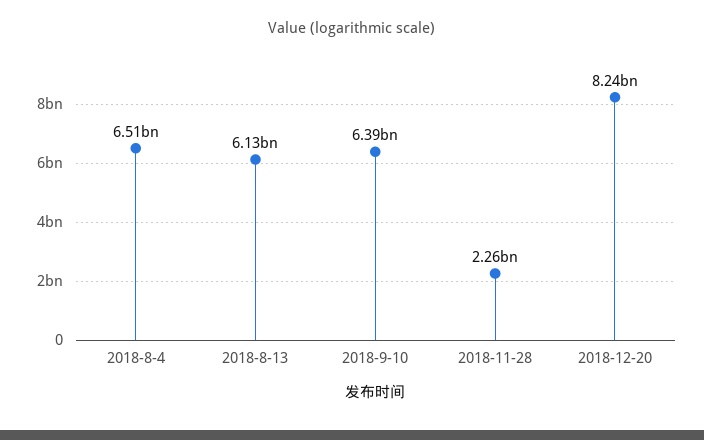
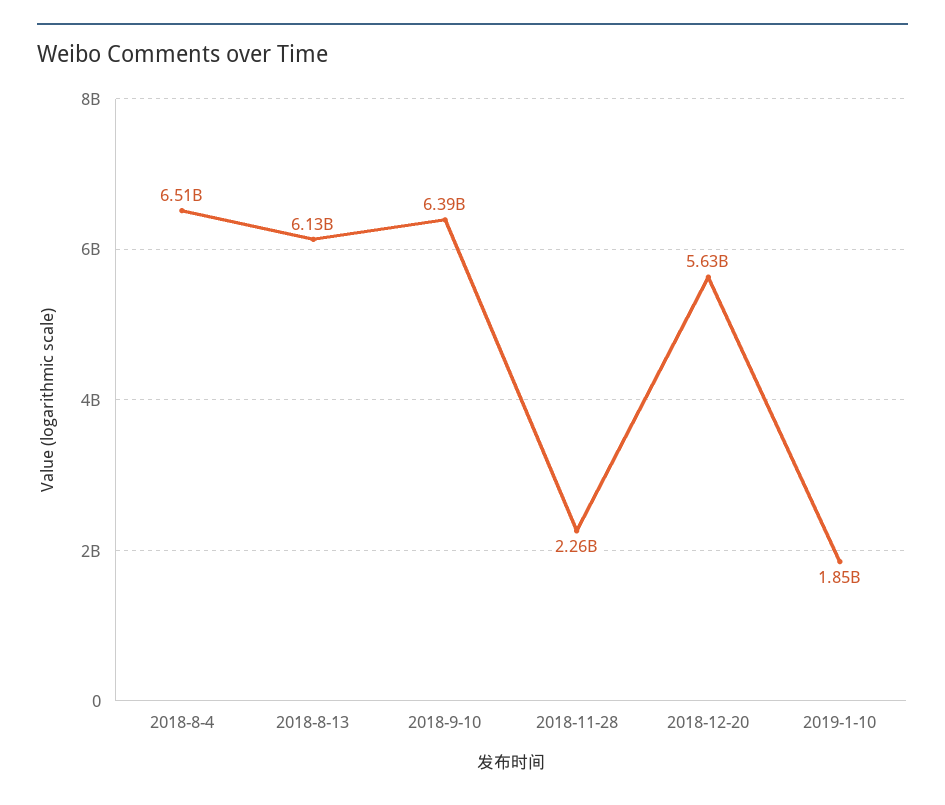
2018-12-20: 8240000000 -> 5630000000
2019-1-10: none -> 1850000000

